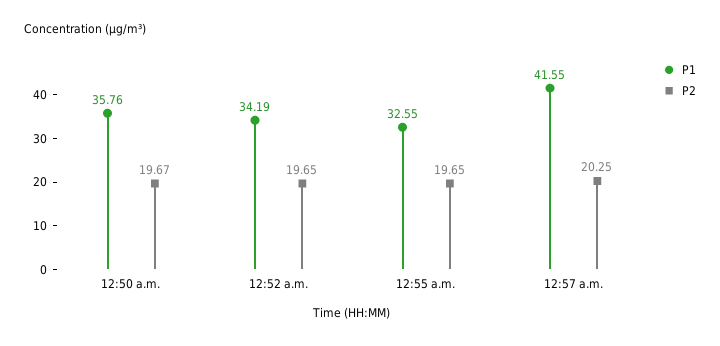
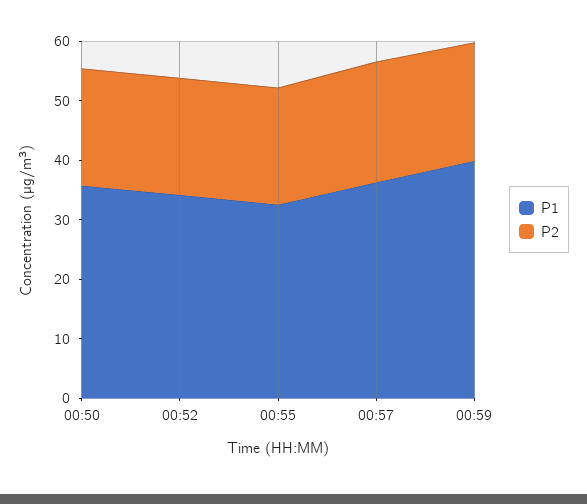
P1, 12:57 a.m.: 41.55 -> 36
P1, 00:59: none -> 40
P2, 00:59: none -> 20

